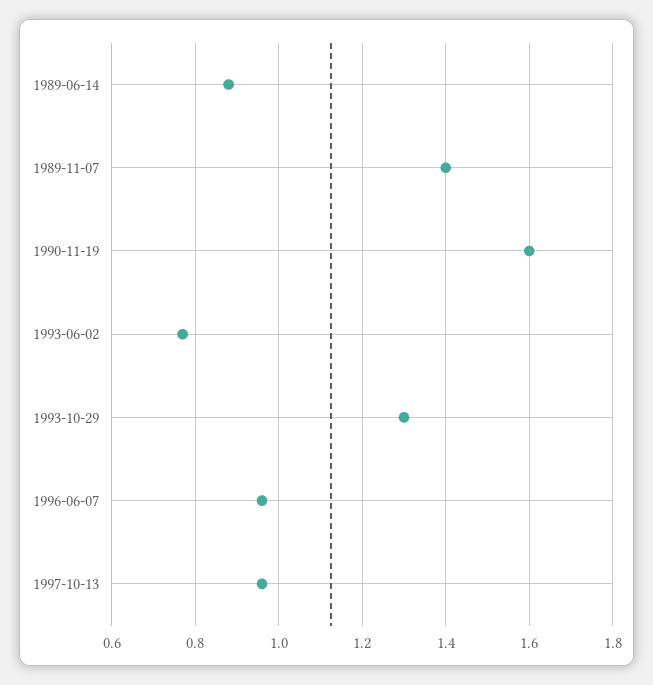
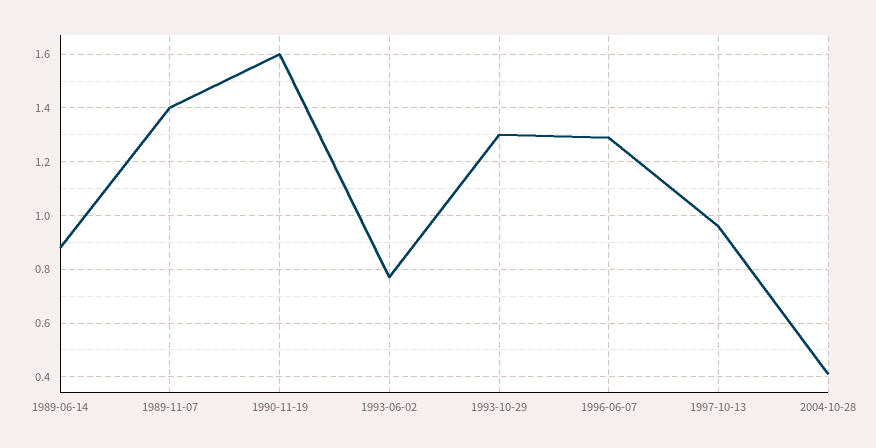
1996-06-07: 0.95 -> 1.3
2004-10-28: none -> 0.4

